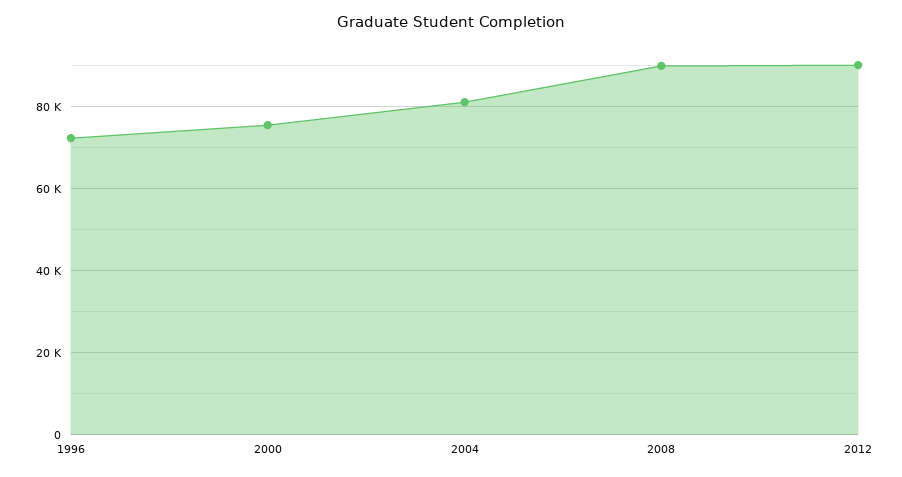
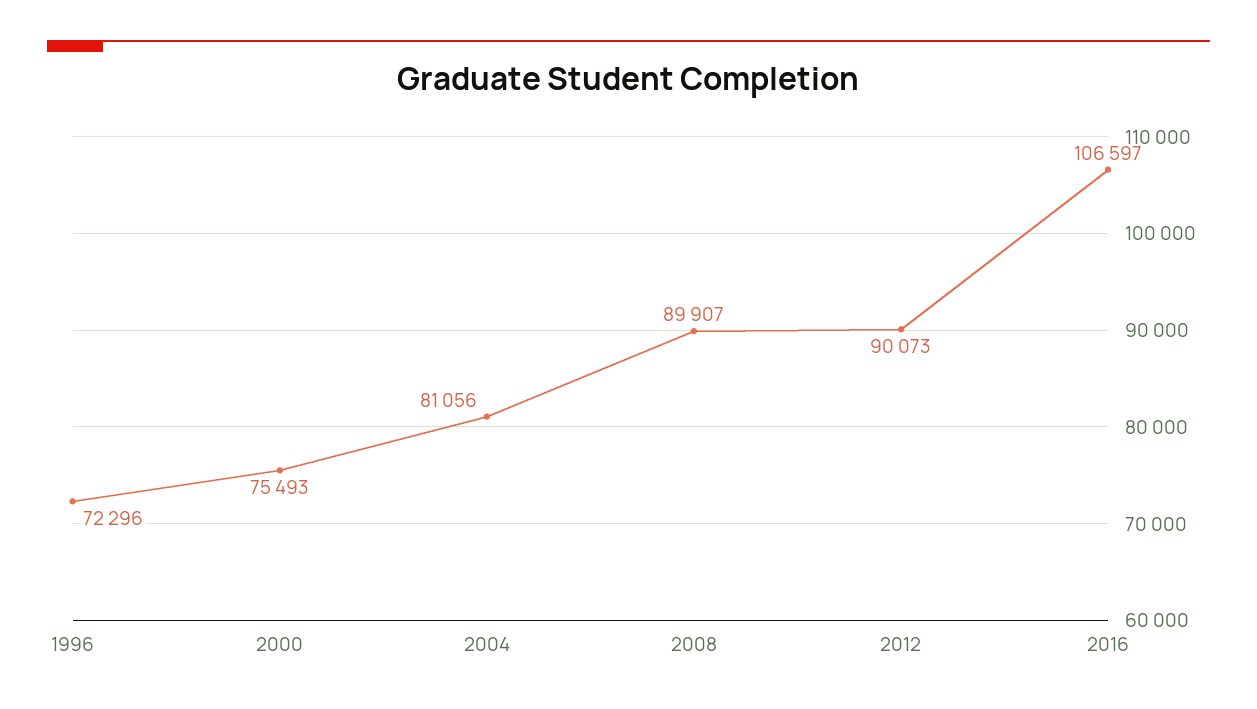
2016: none -> 106597

